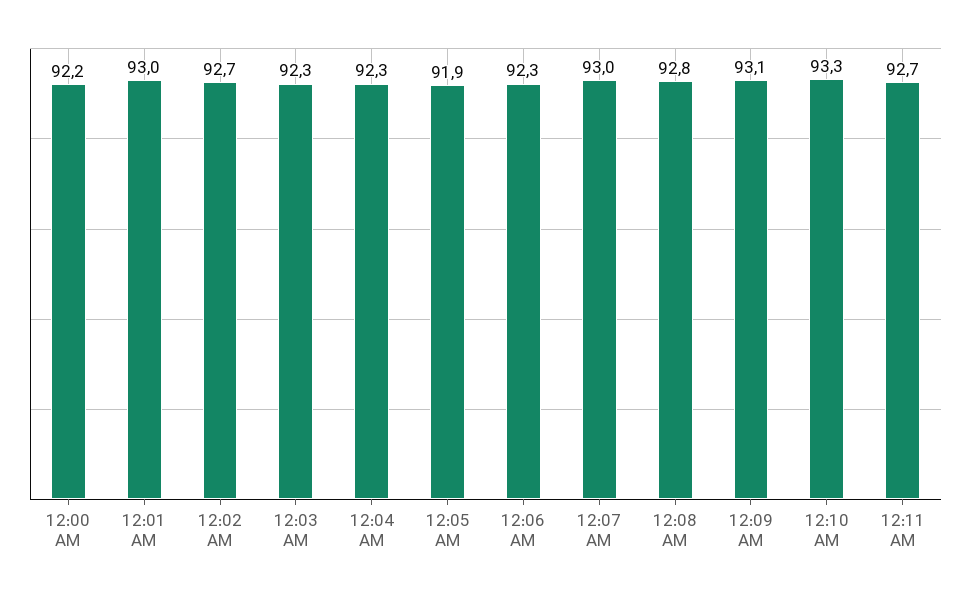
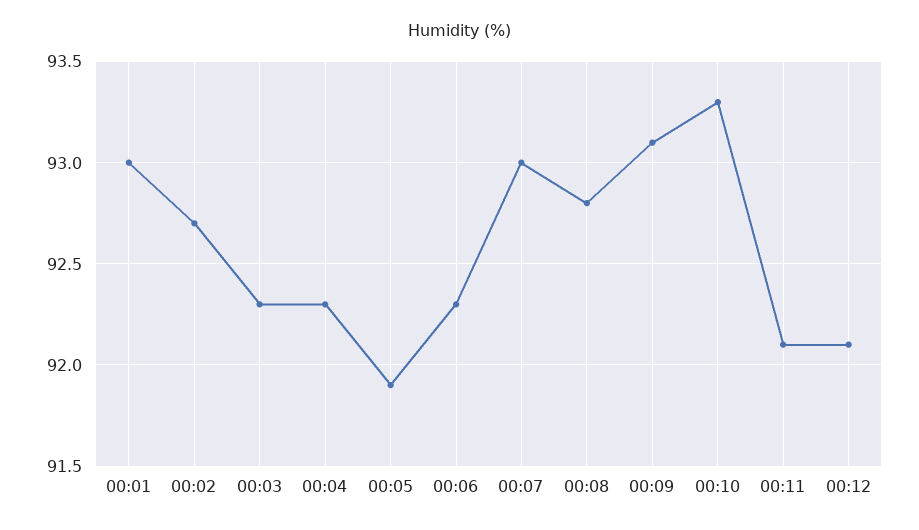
12:00 AM: 92.2 -> none
12:11 AM: 92.7 -> 92.1
00:12: none -> 92.1

